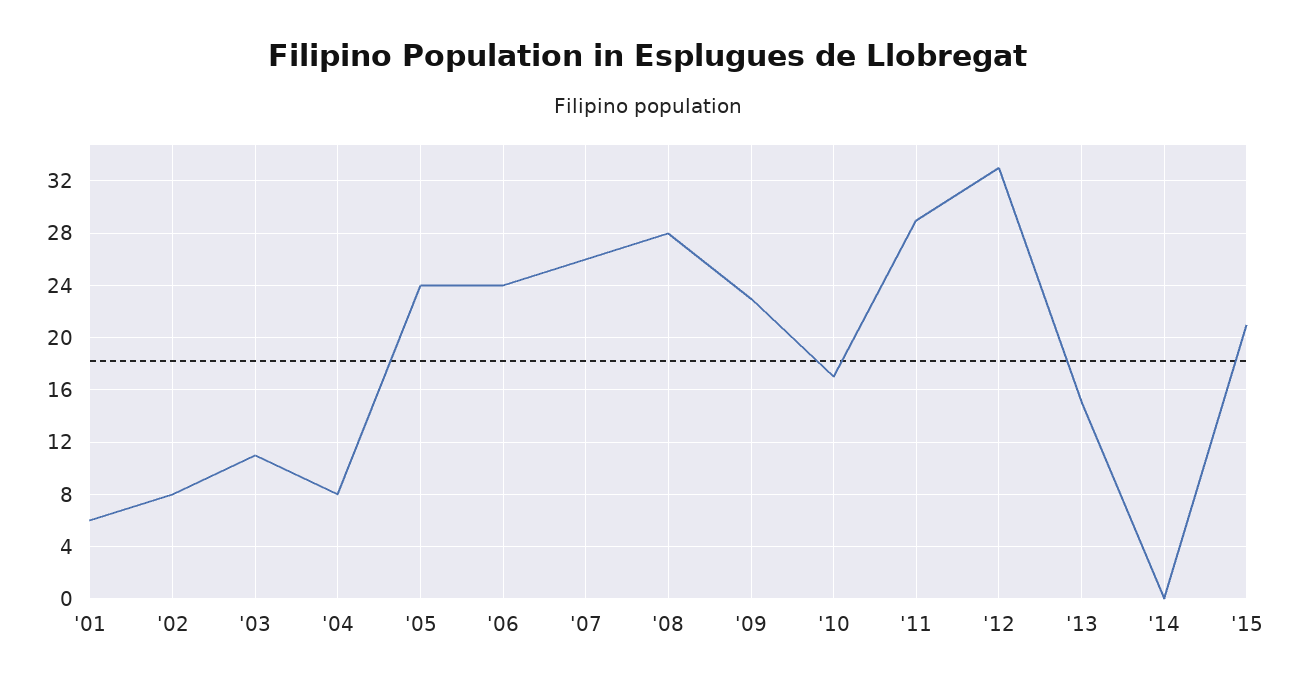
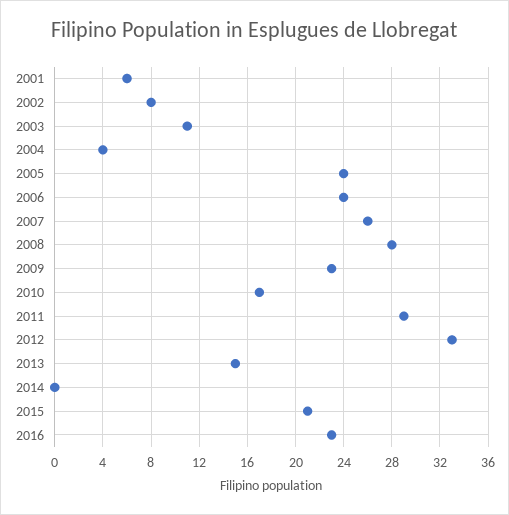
'04: 8 -> 4
2016: none -> 23

